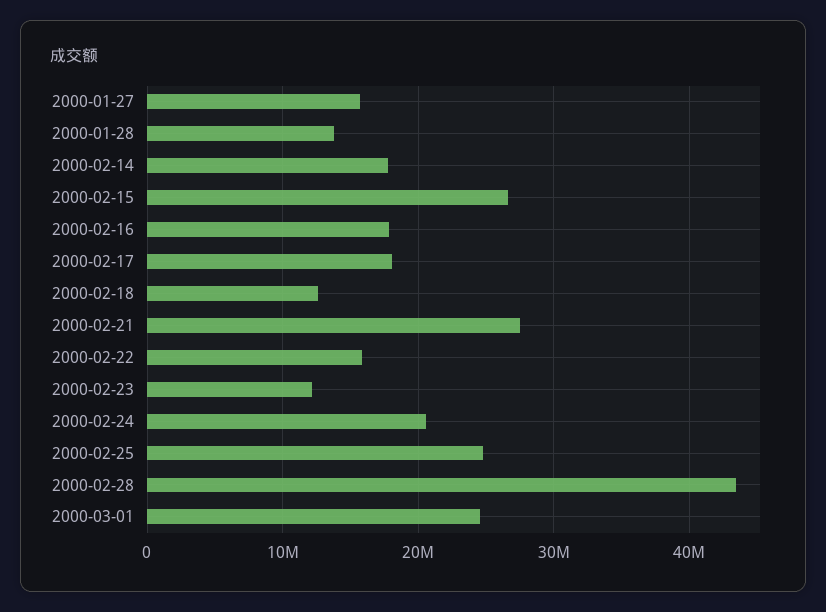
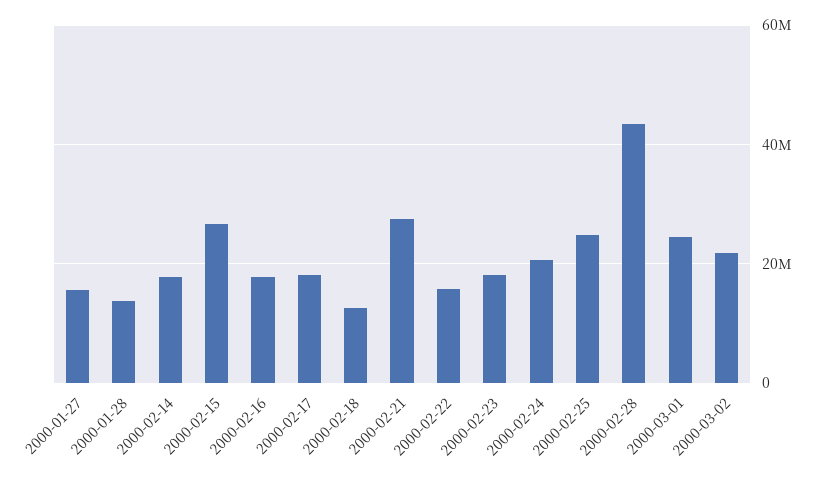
2000-02-23: 12000000 -> 18000000
2000-03-02: none -> 22000000

